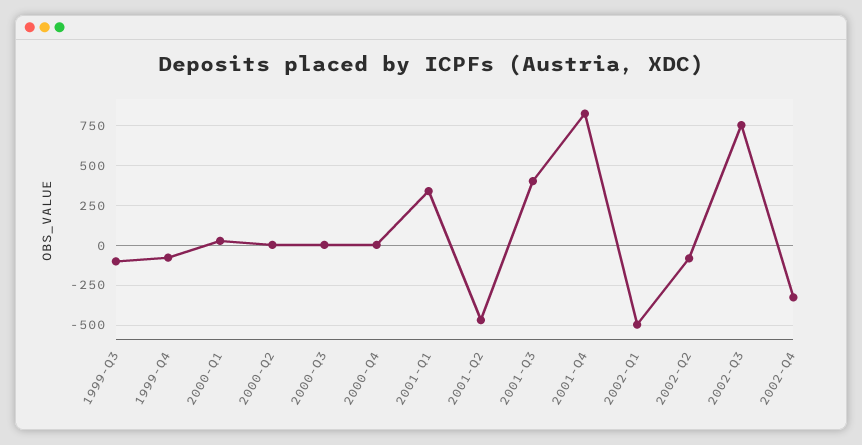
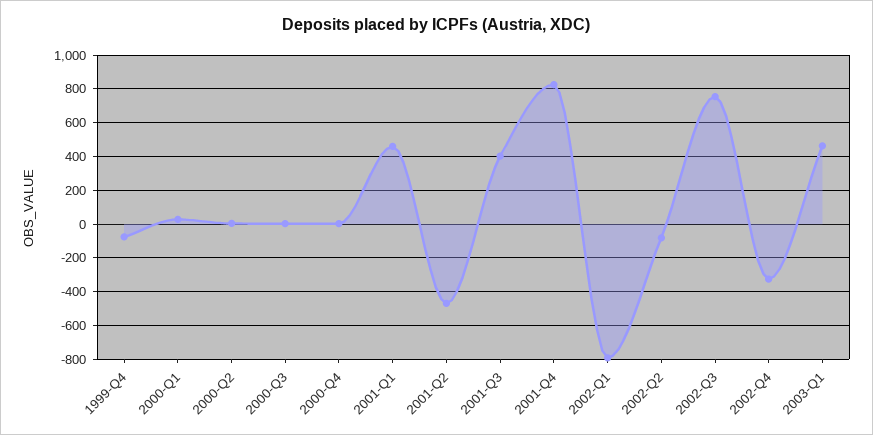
1999-Q3: -100 -> none
2001-Q1: 350 -> 450
2002-Q1: -500 -> -800
2003-Q1: none -> 450

